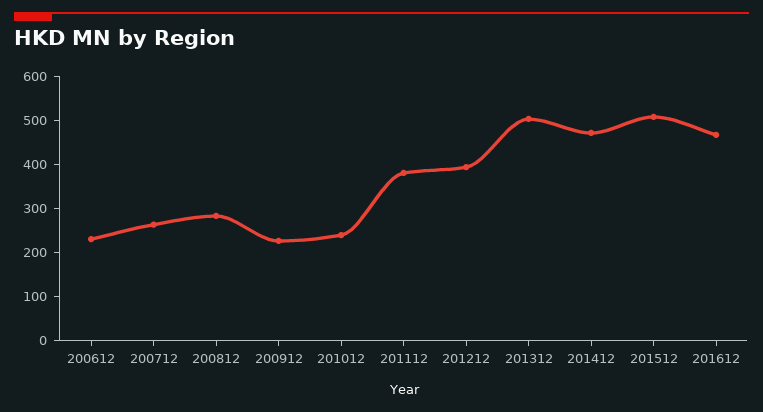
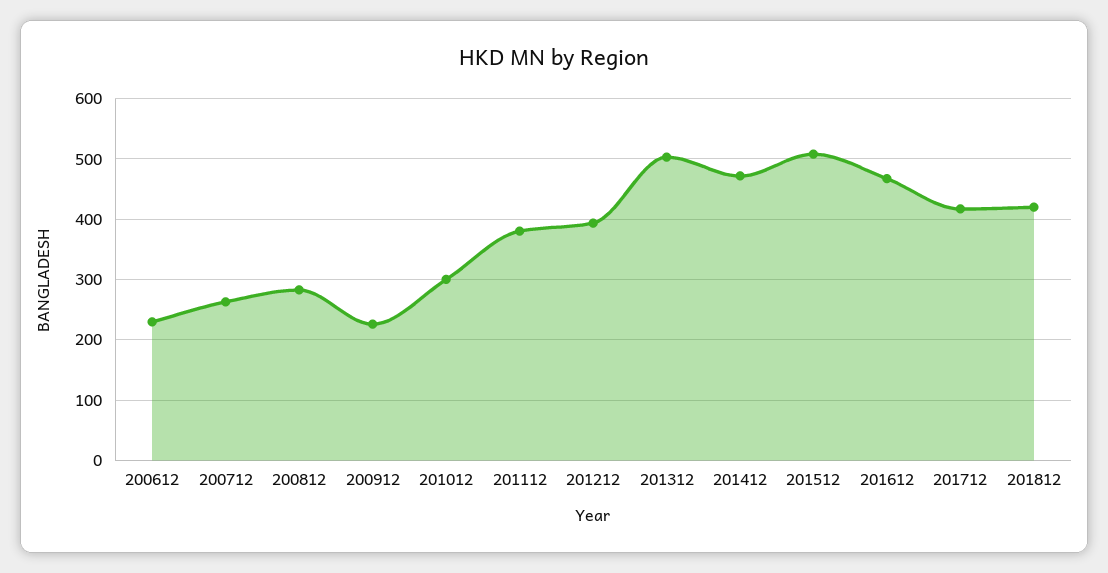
201012: 240 -> 300
201712: none -> 420
201812: none -> 420

